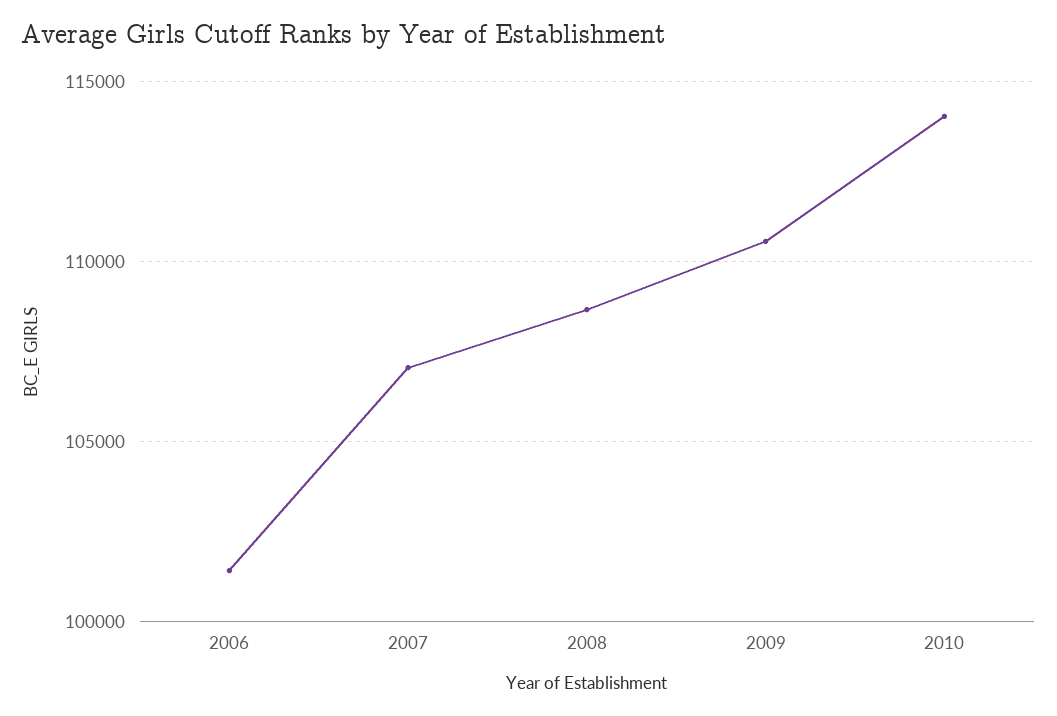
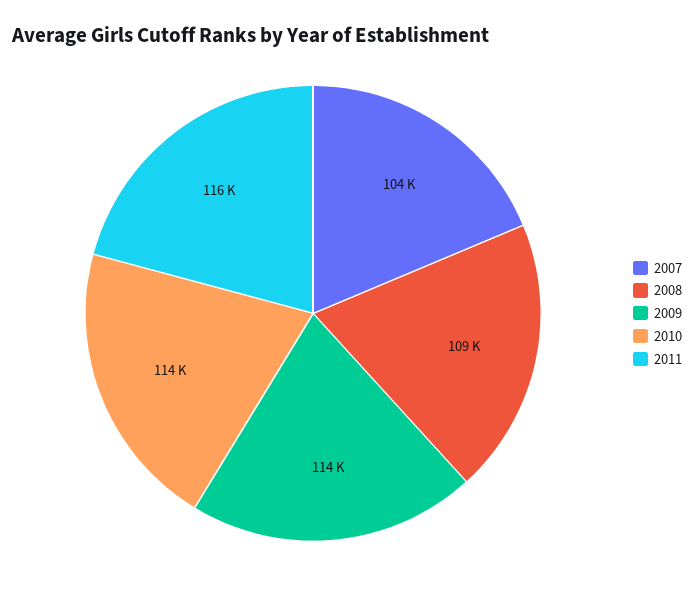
2006: 101500 -> none
2007: 107000 -> 104000
2009: 110500 -> 114000
2011: none -> 116000

